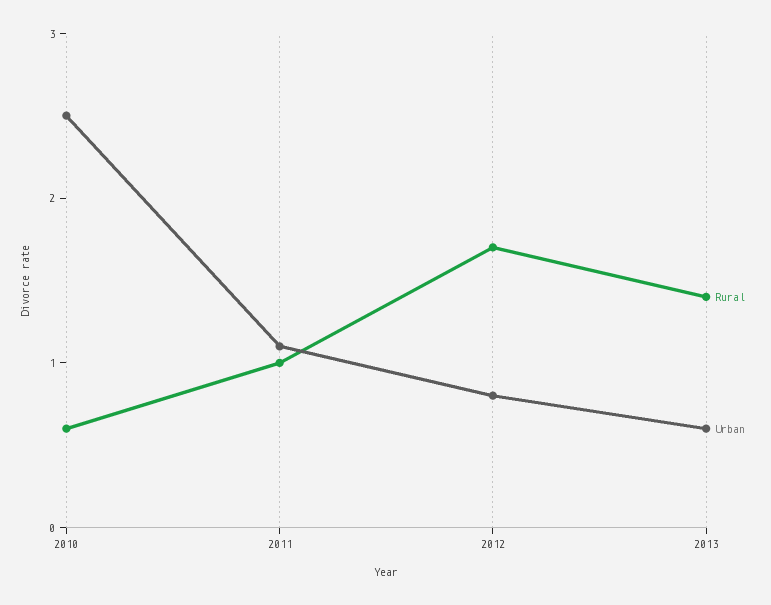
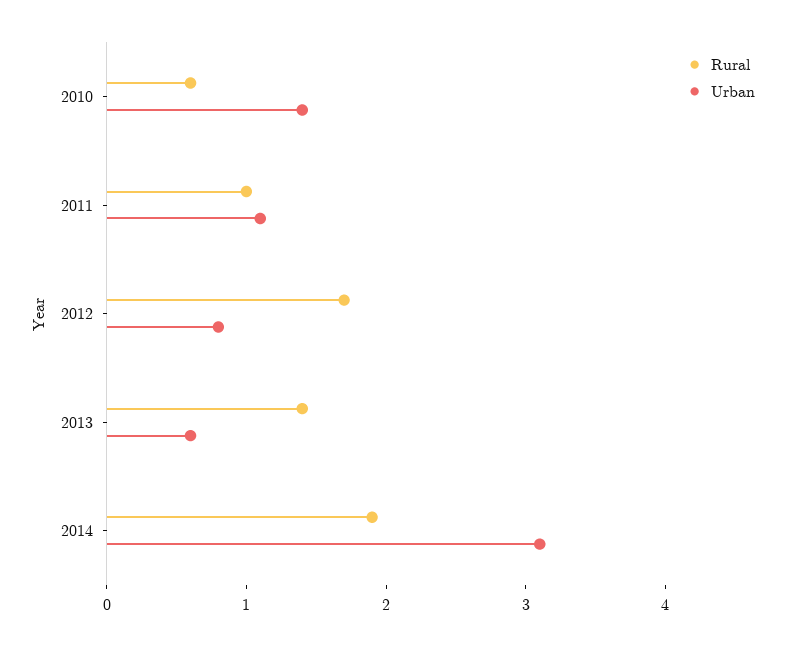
Urban, 2010: 2.5 -> 1.4
Rural, 2014: none -> 1.9
Urban, 2014: none -> 3.1

